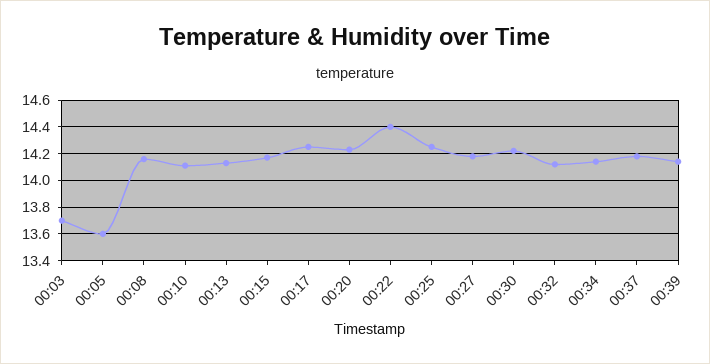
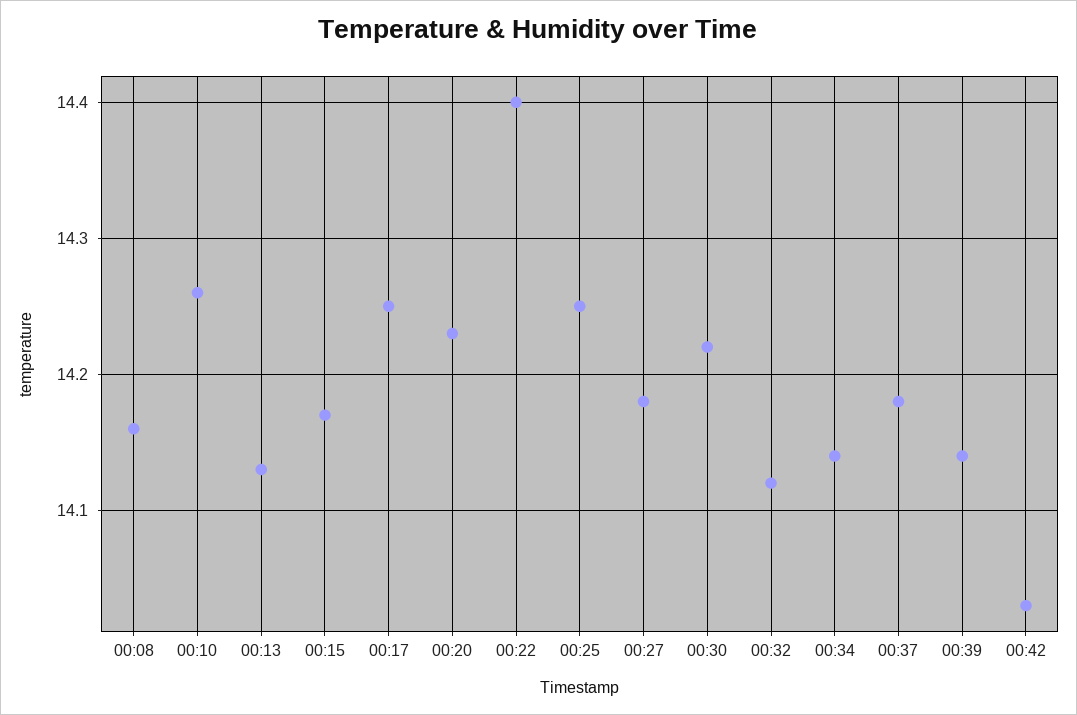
00:03: 13.7 -> none
00:05: 13.6 -> none
00:10: 14.1 -> 14.26
00:42: none -> 14.03

